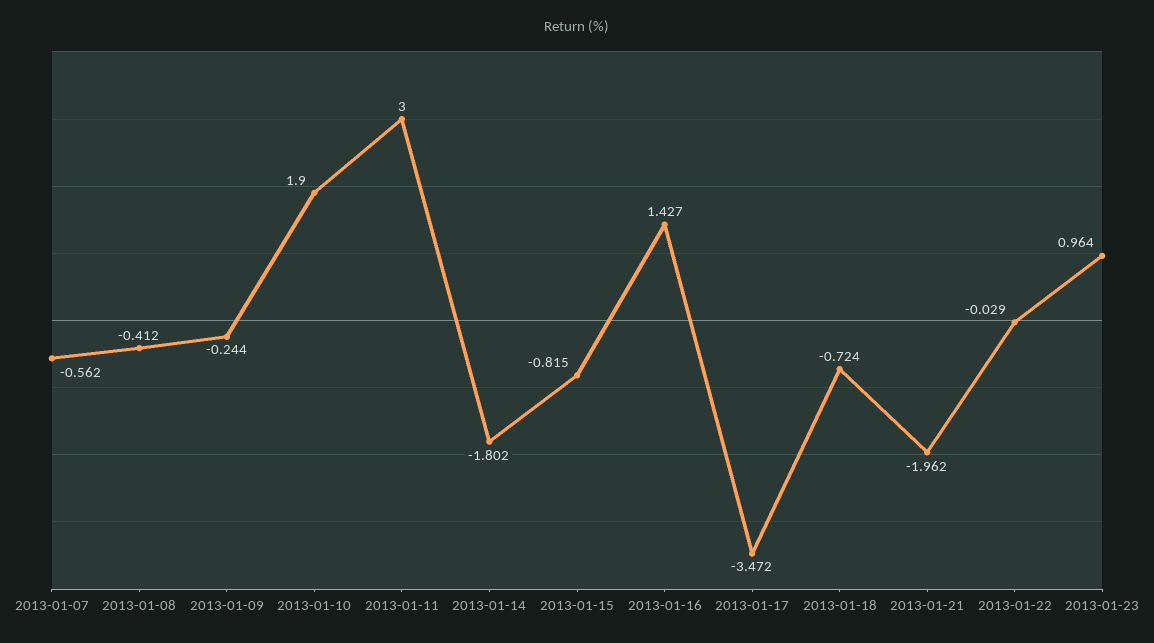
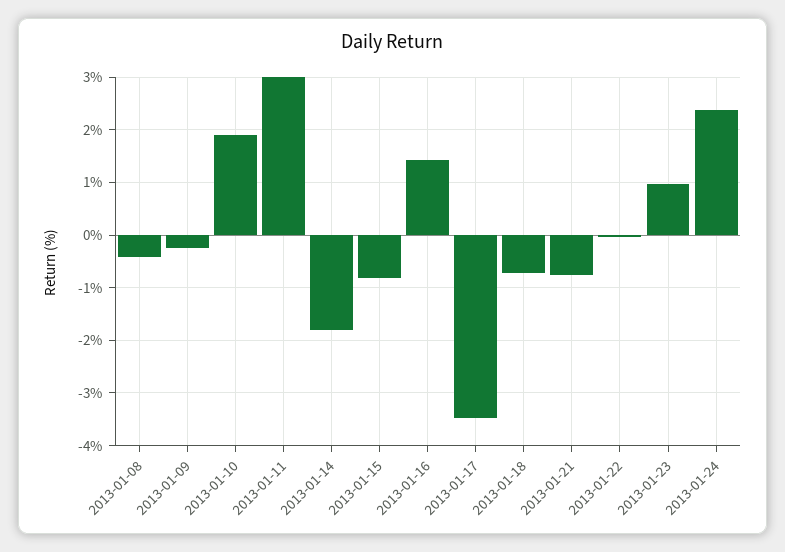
2013-01-07: -0.562 -> none
2013-01-21: -1.962 -> -0.8
2013-01-24: none -> 2.4

